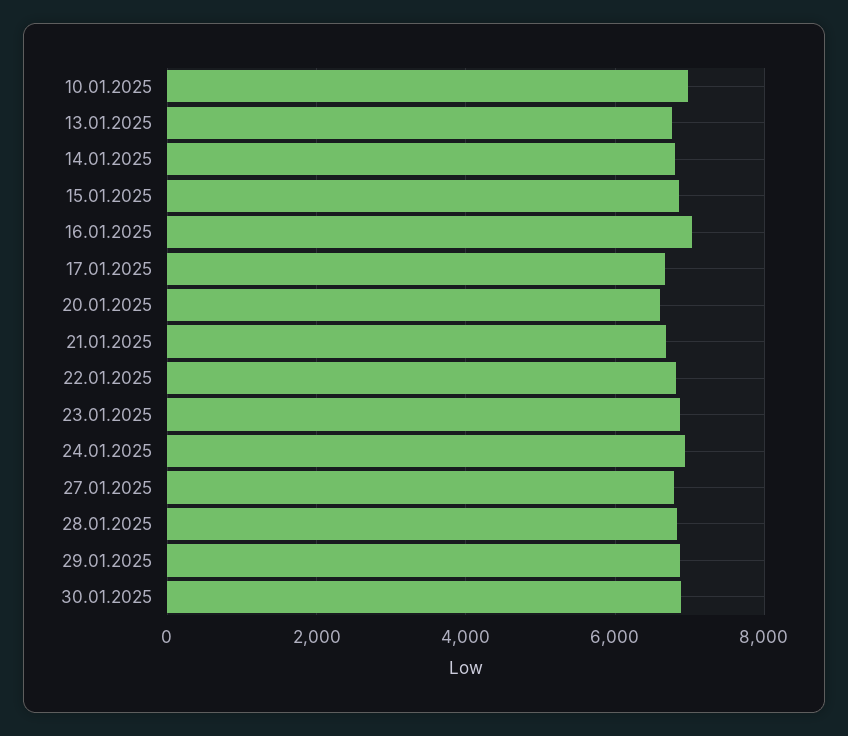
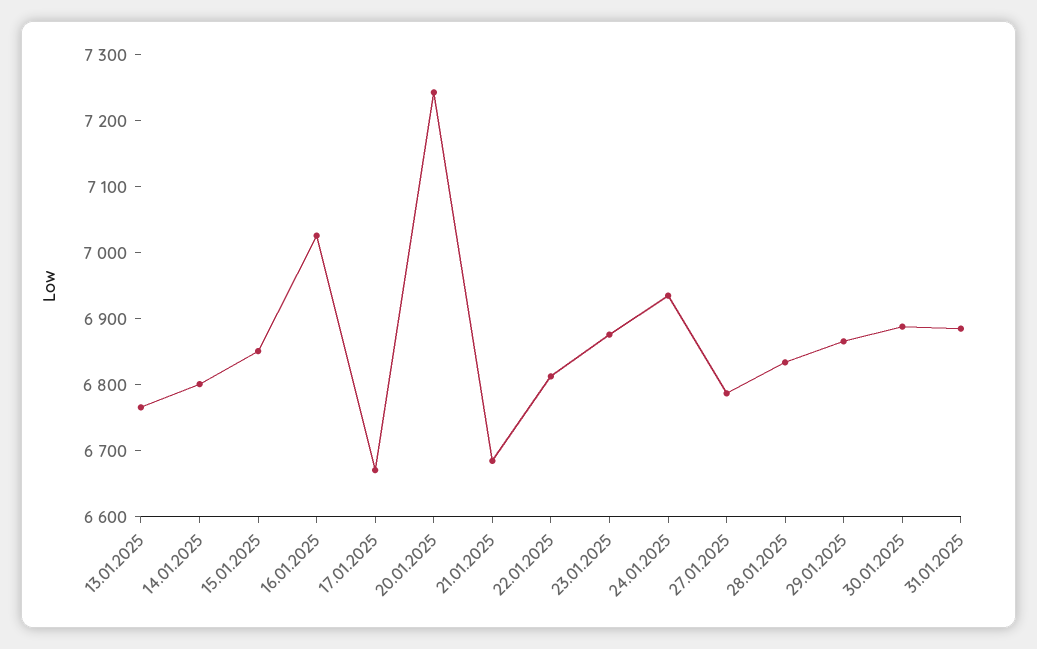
10.01.2025: 7000 -> none
20.01.2025: 6600 -> 7240
31.01.2025: none -> 6880

